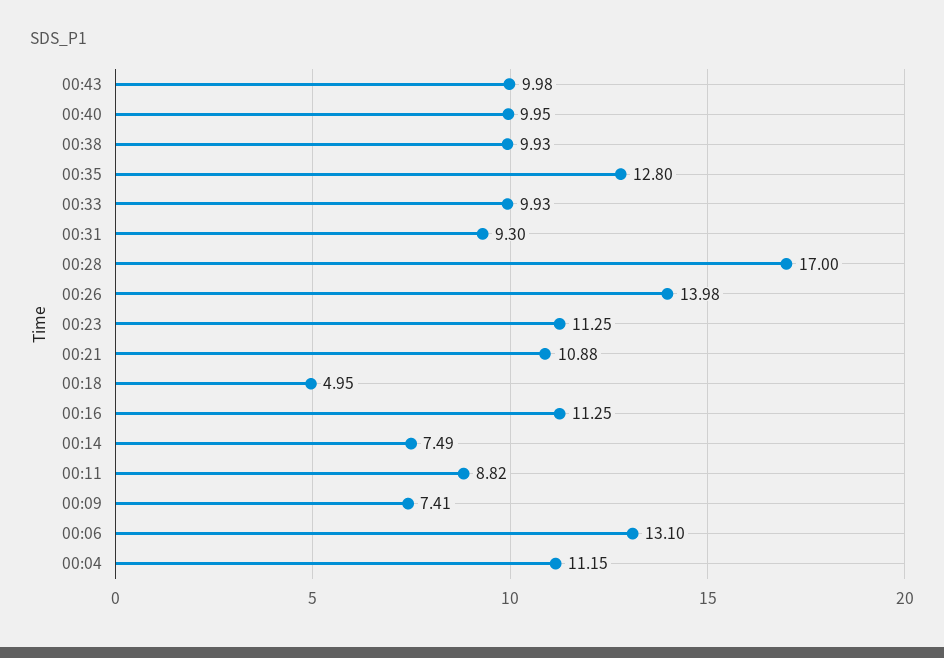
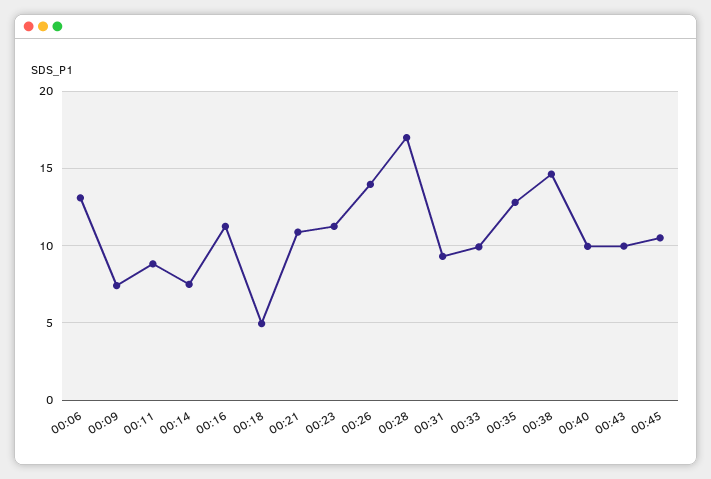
00:38: 9.93 -> 14.5
00:04: 11.15 -> none
00:45: none -> 10.5

